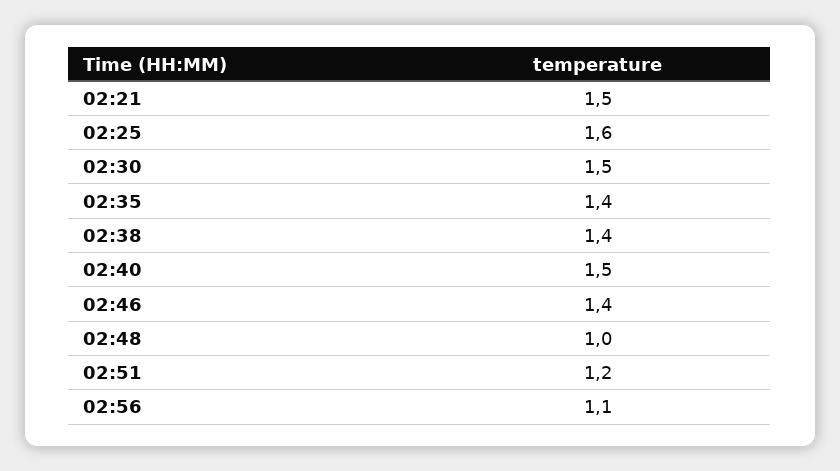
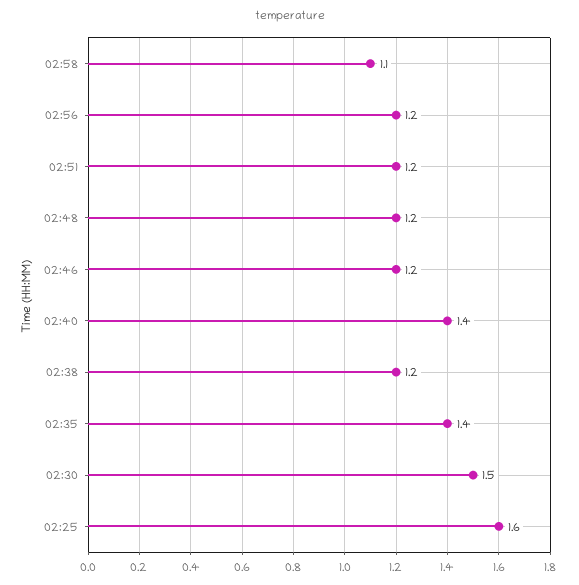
02:21: 1.5 -> none
02:38: 1.4 -> 1.2
02:40: 1.5 -> 1.4
02:46: 1.4 -> 1.2
02:48: 1 -> 1.2
02:56: 1.1 -> 1.2
02:58: none -> 1.1

